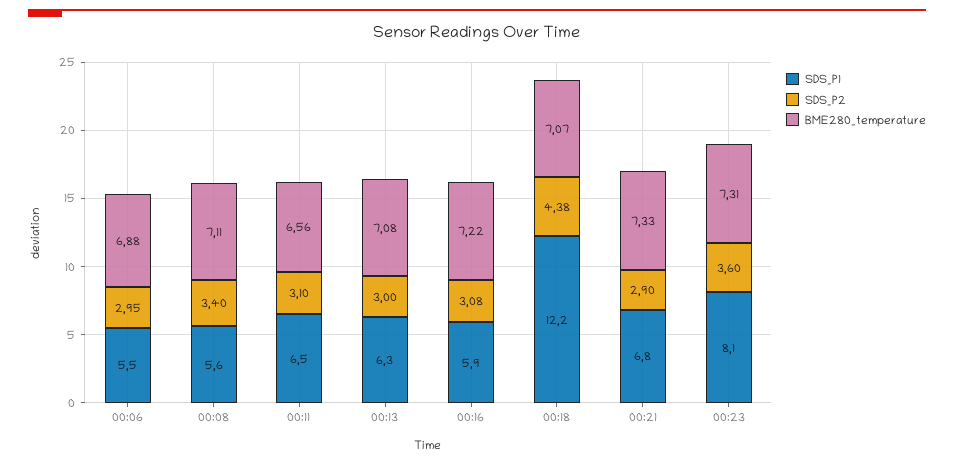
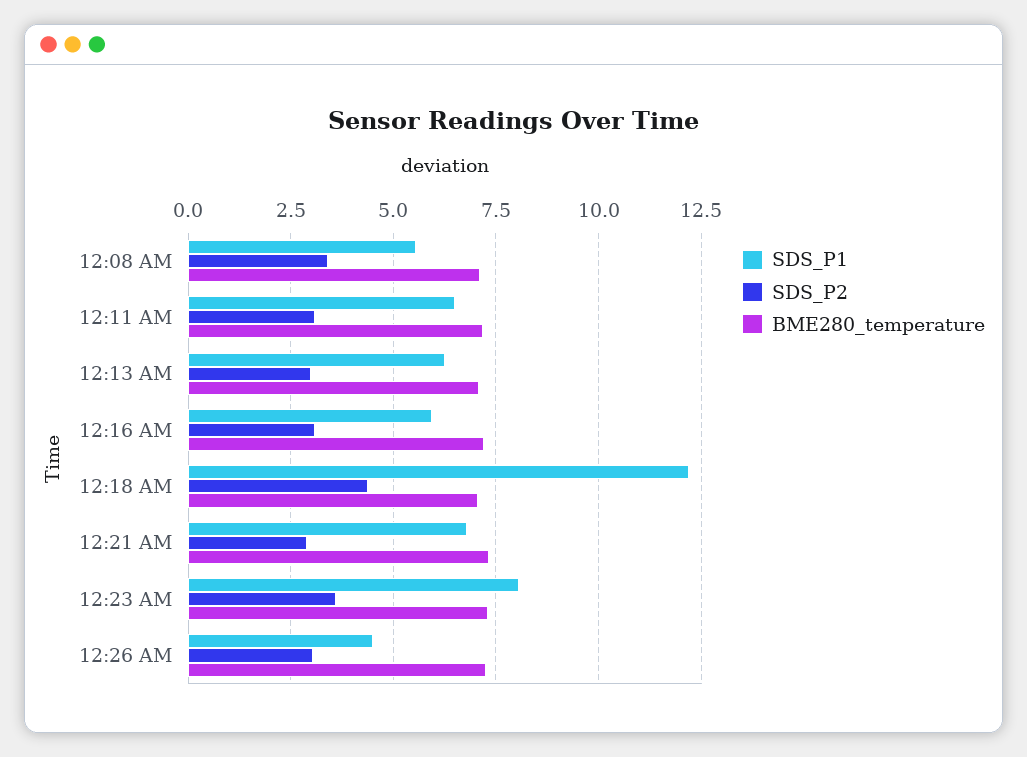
SDS_P1, 00:06: 5.5 -> none
SDS_P2, 00:06: 2.95 -> none
BME280_temperature, 00:06: 6.88 -> none
BME280_temperature, 00:11: 6.56 -> 7.25
SDS_P1, 12:26 AM: none -> 4.5
SDS_P2, 12:26 AM: none -> 3
BME280_temperature, 12:26 AM: none -> 7.25

